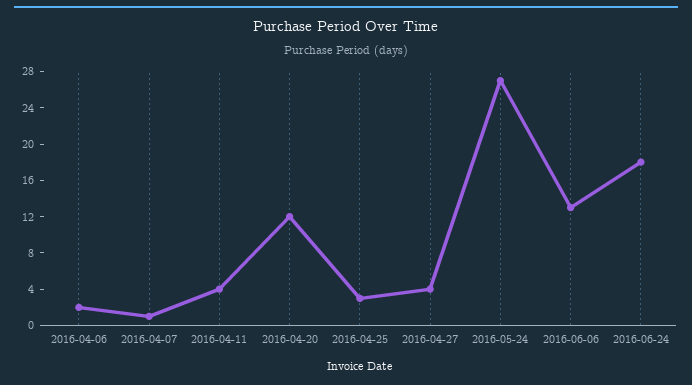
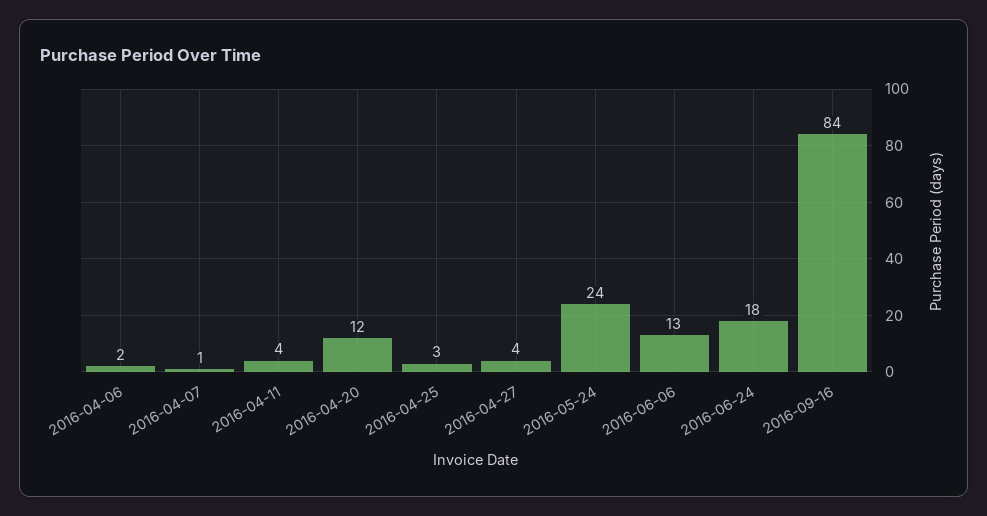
2016-05-24: 27 -> 24
2016-09-16: none -> 84

